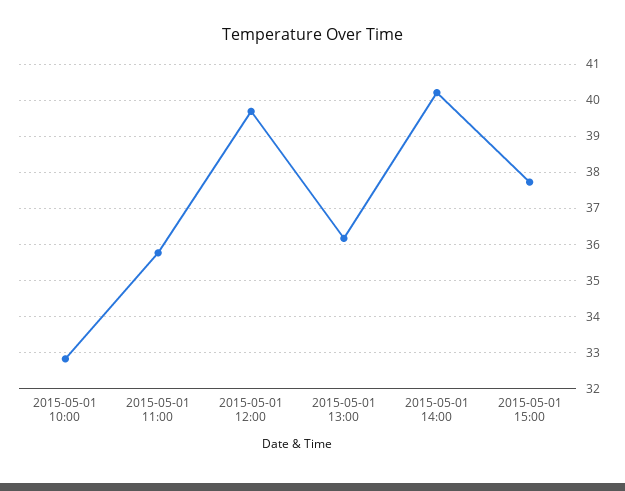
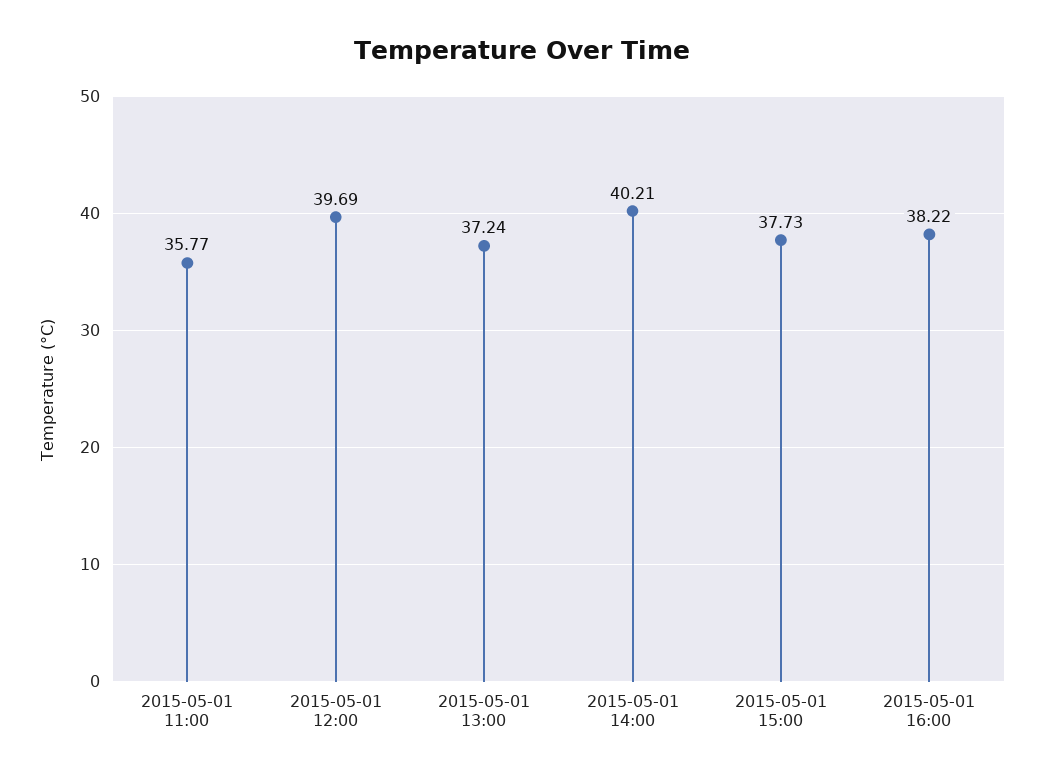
2015-05-01 10:00: 32.8 -> none
2015-05-01 13:00: 36.2 -> 37.24
2015-05-01 16:00: none -> 38.22

